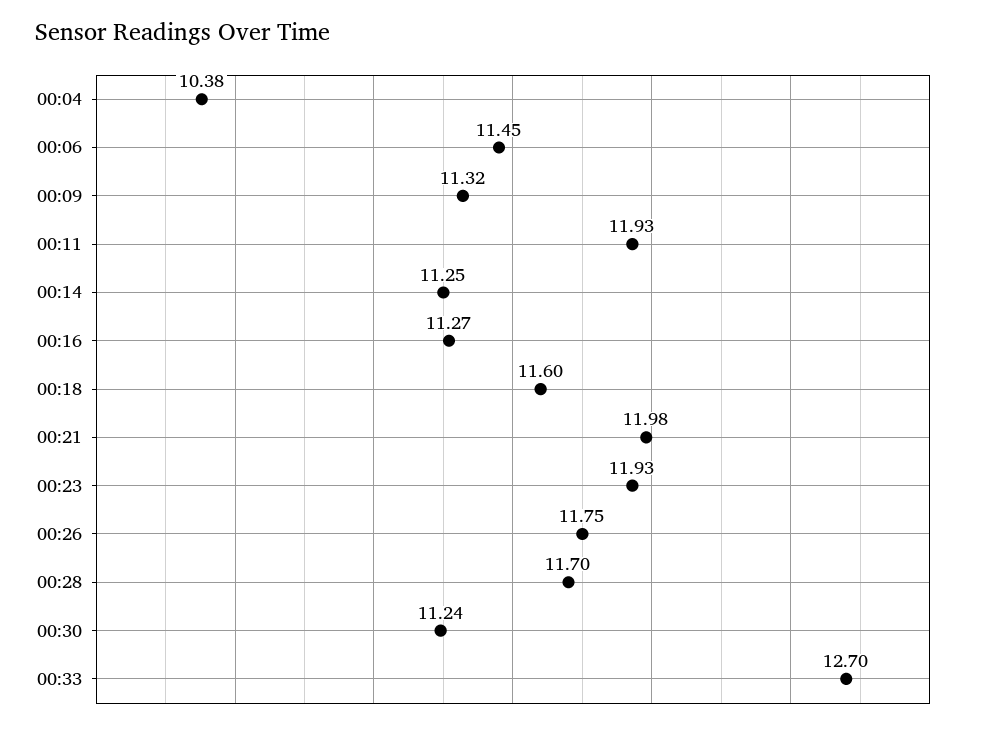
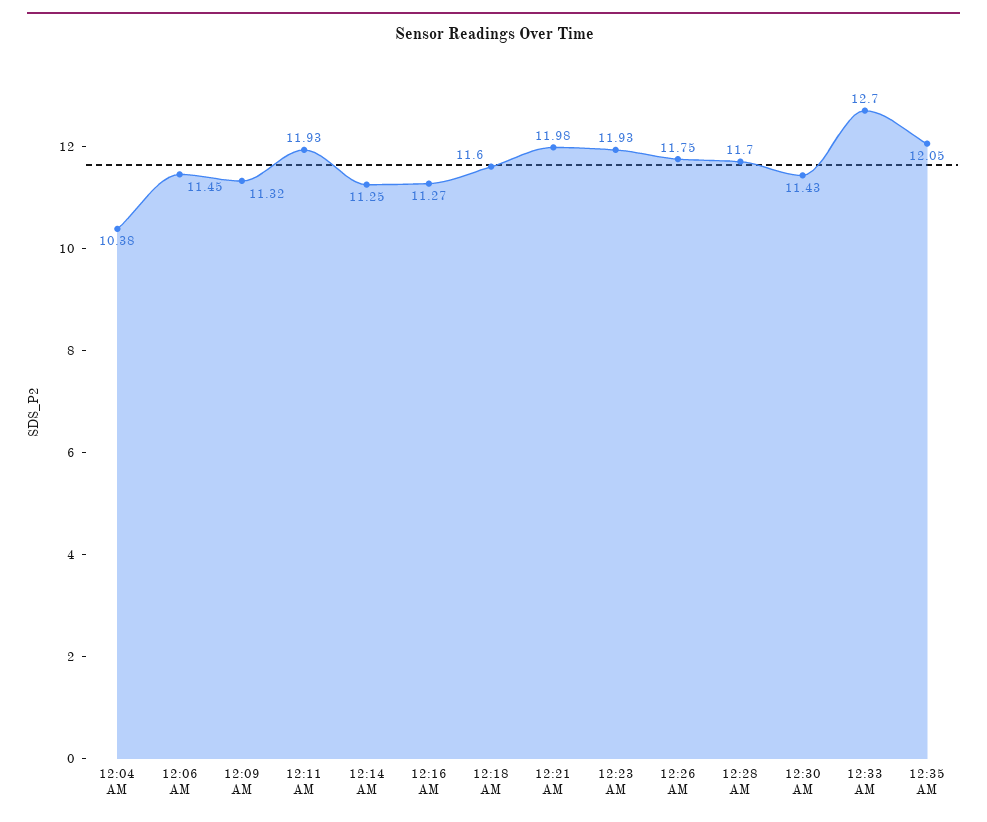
00:30: 11.24 -> 11.43
12:35 AM: none -> 12.05

